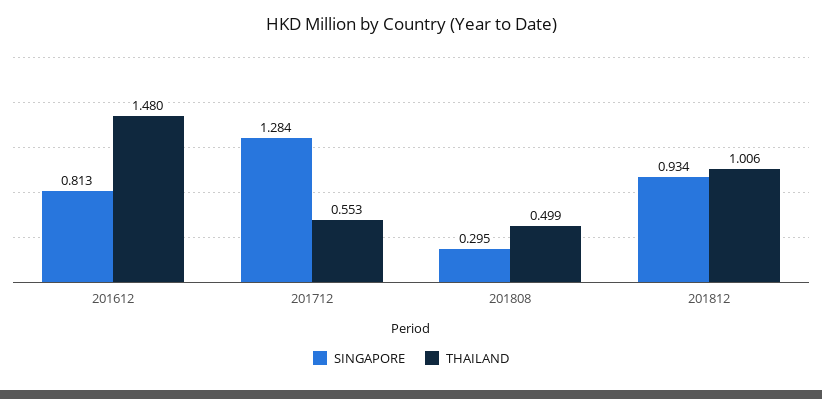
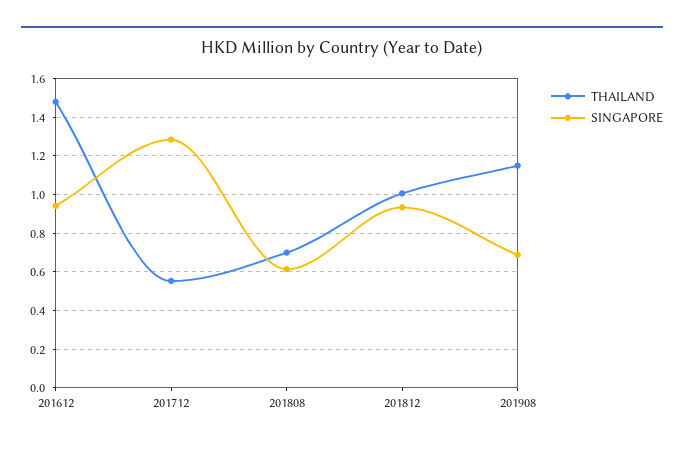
SINGAPORE, 201612: 0.813 -> 0.95
SINGAPORE, 201808: 0.295 -> 0.6
THAILAND, 201808: 0.499 -> 0.7
THAILAND, 201908: none -> 1.15
SINGAPORE, 201908: none -> 0.7

